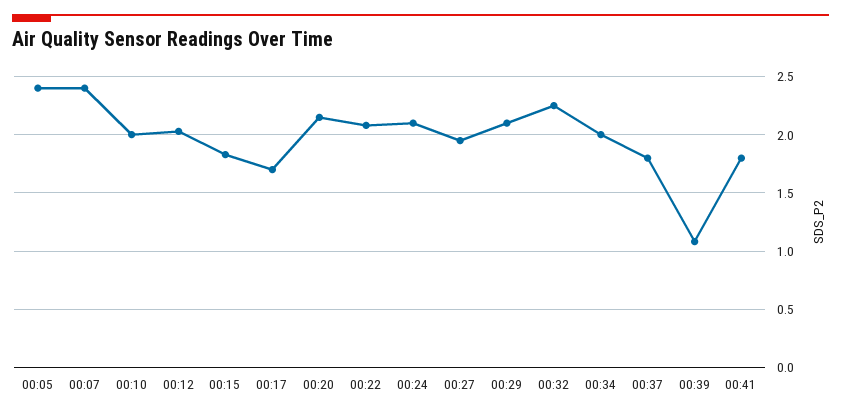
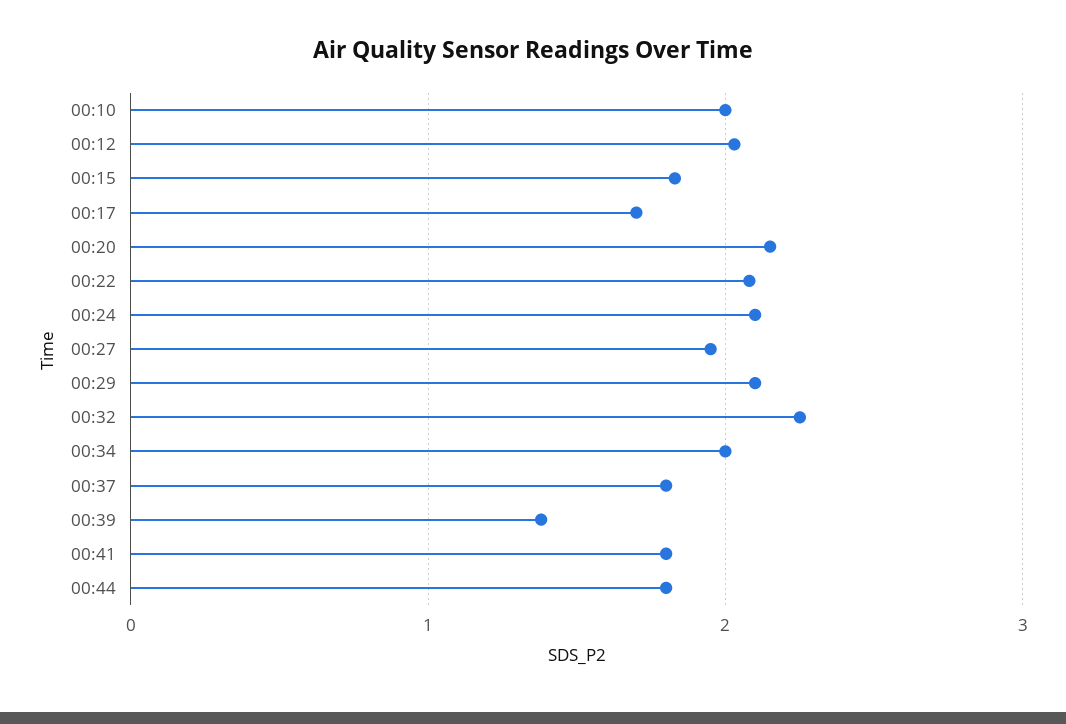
00:05: 2.4 -> none
00:07: 2.4 -> none
00:39: 1.1 -> 1.4
00:44: none -> 1.8

